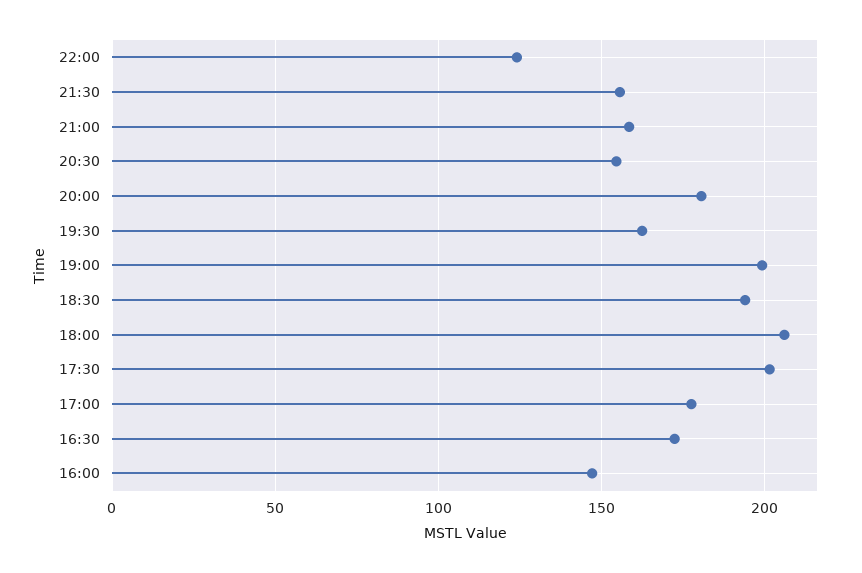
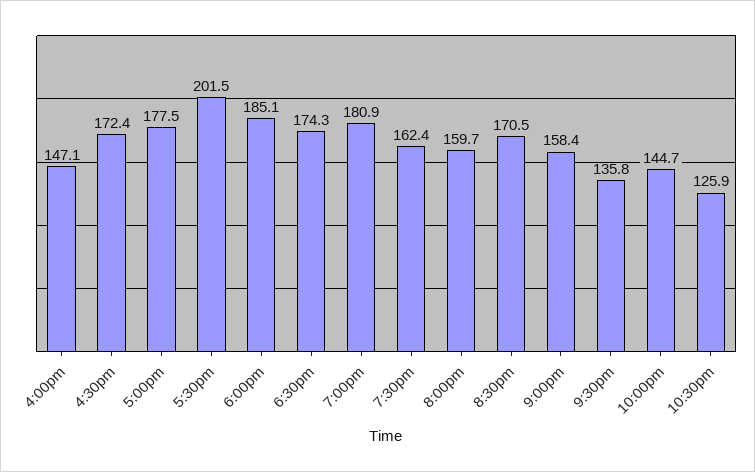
22:00: 125 -> 144.7
21:30: 155 -> 135.8
20:30: 155 -> 170.5
20:00: 180 -> 159.7
19:00: 200 -> 180.9
18:30: 195 -> 174.3
18:00: 205 -> 185.1
10:30pm: none -> 125.9

